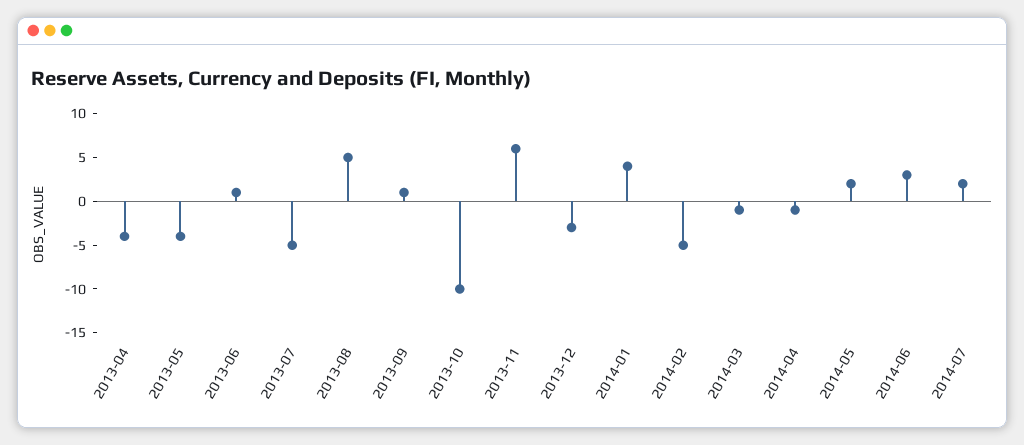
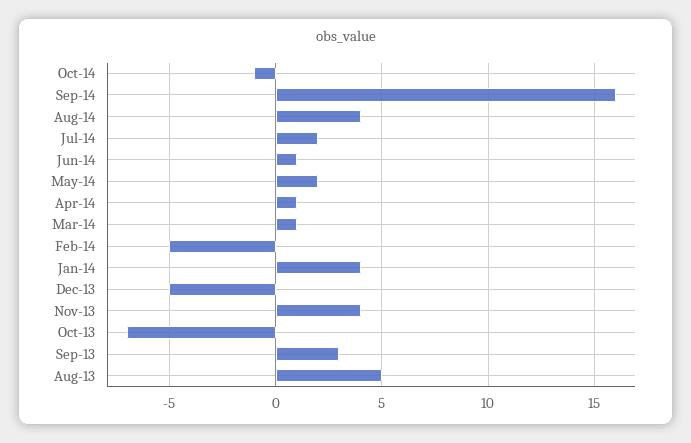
2013-04: -4 -> none
2013-05: -4 -> none
2013-06: 1 -> none
2013-07: -5 -> none
2013-09: 1 -> 3
2013-10: -10 -> -7
2013-11: 6 -> 4
2013-12: -3 -> -5
2014-03: -1 -> 1
2014-04: -1 -> 1
2014-06: 3 -> 1
Oct-14: none -> -1
Sep-14: none -> 16
Aug-14: none -> 4

